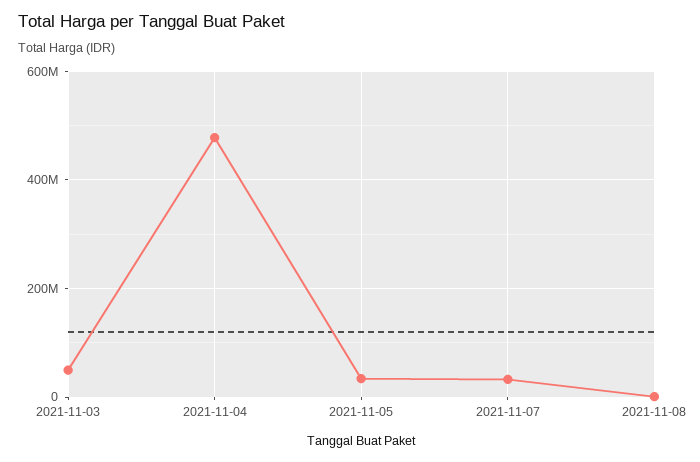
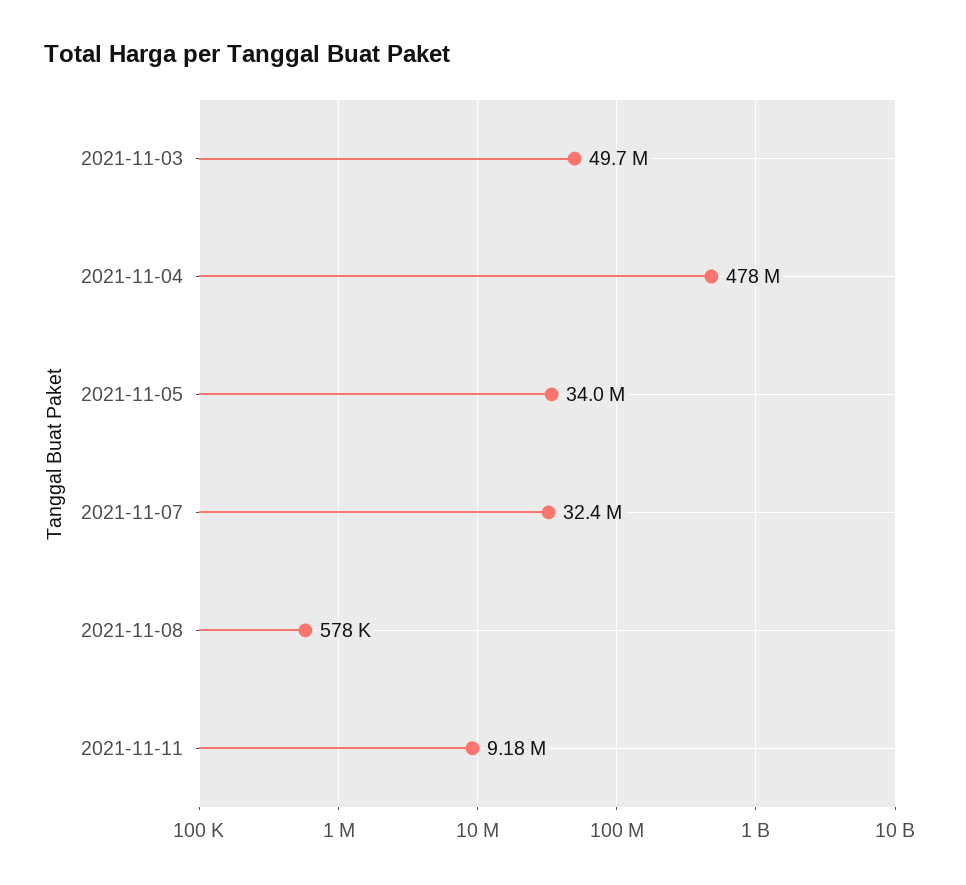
2021-11-11: none -> 9180000

